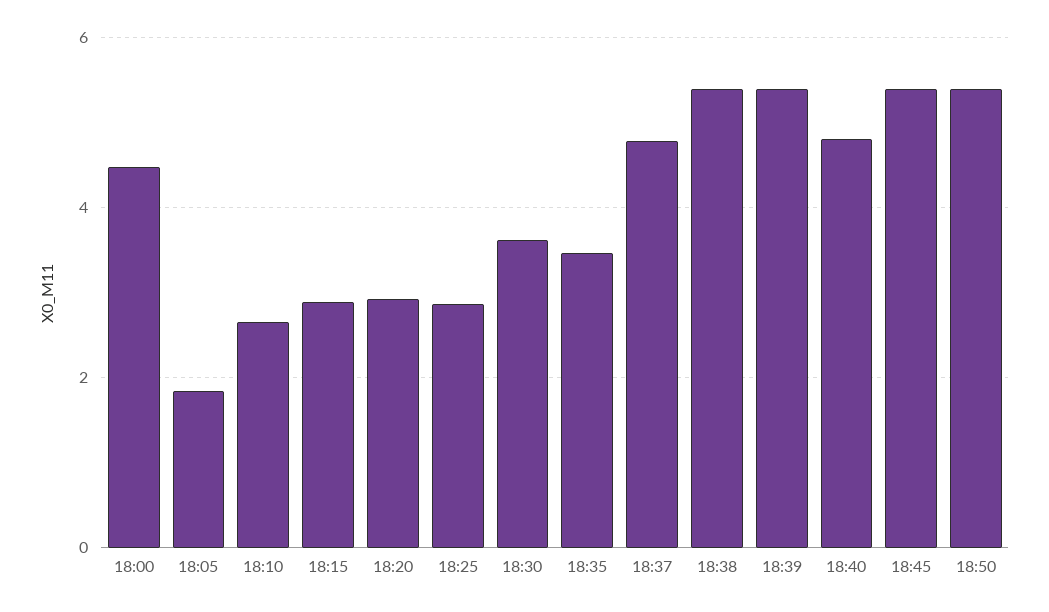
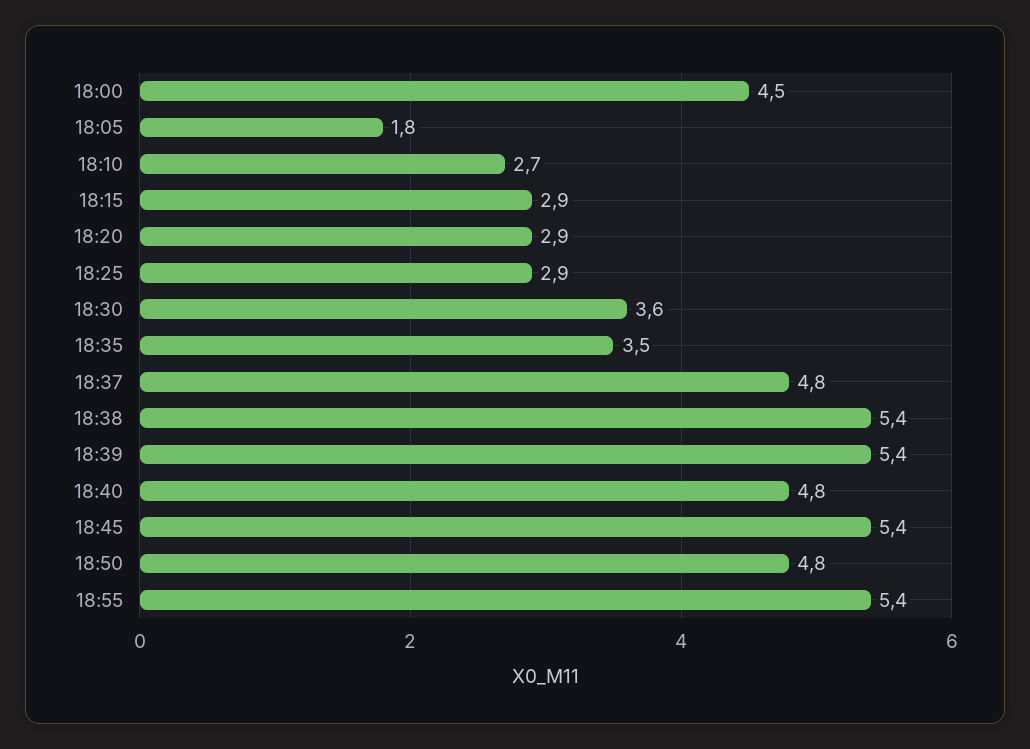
18:50: 5.4 -> 4.8
18:55: none -> 5.4

